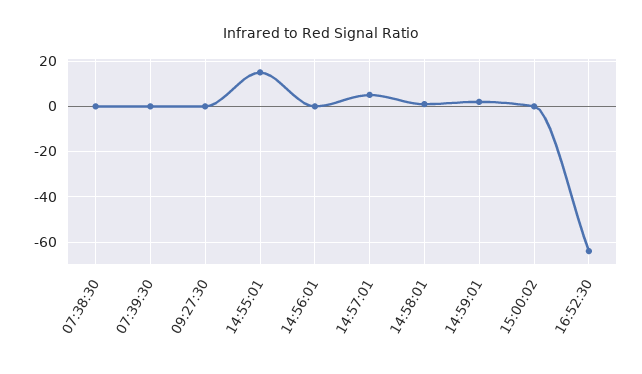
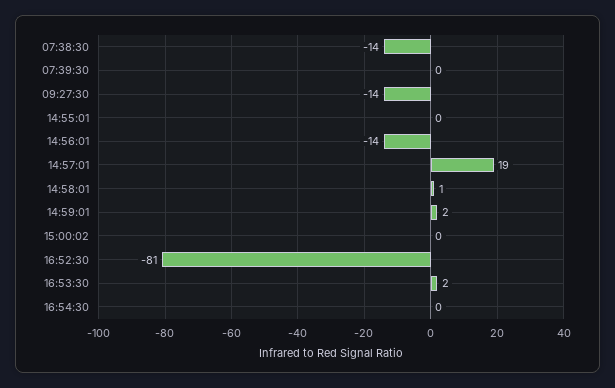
07:38:30: 0 -> -14
09:27:30: 0 -> -14
14:55:01: 15 -> 0
14:56:01: 0 -> -14
14:57:01: 5 -> 19
16:52:30: -65 -> -81
16:53:30: none -> 2
16:54:30: none -> 0

